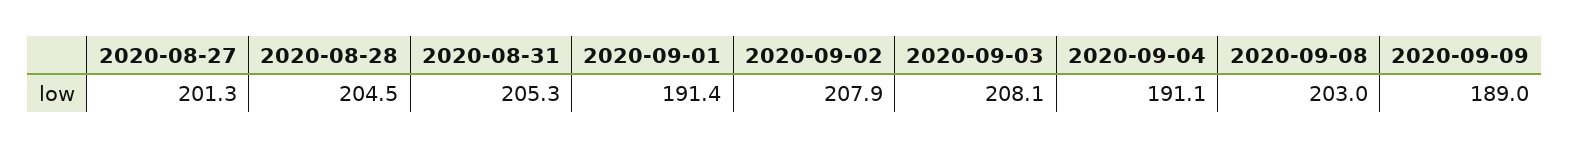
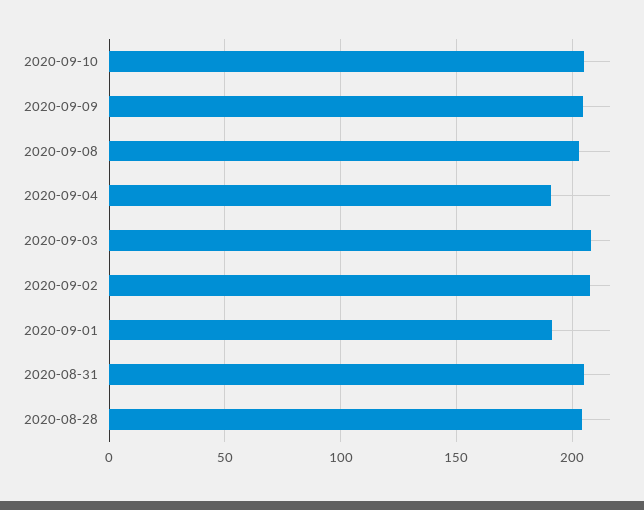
2020-08-27: 201.3 -> none
2020-09-09: 189 -> 205
2020-09-10: none -> 205

